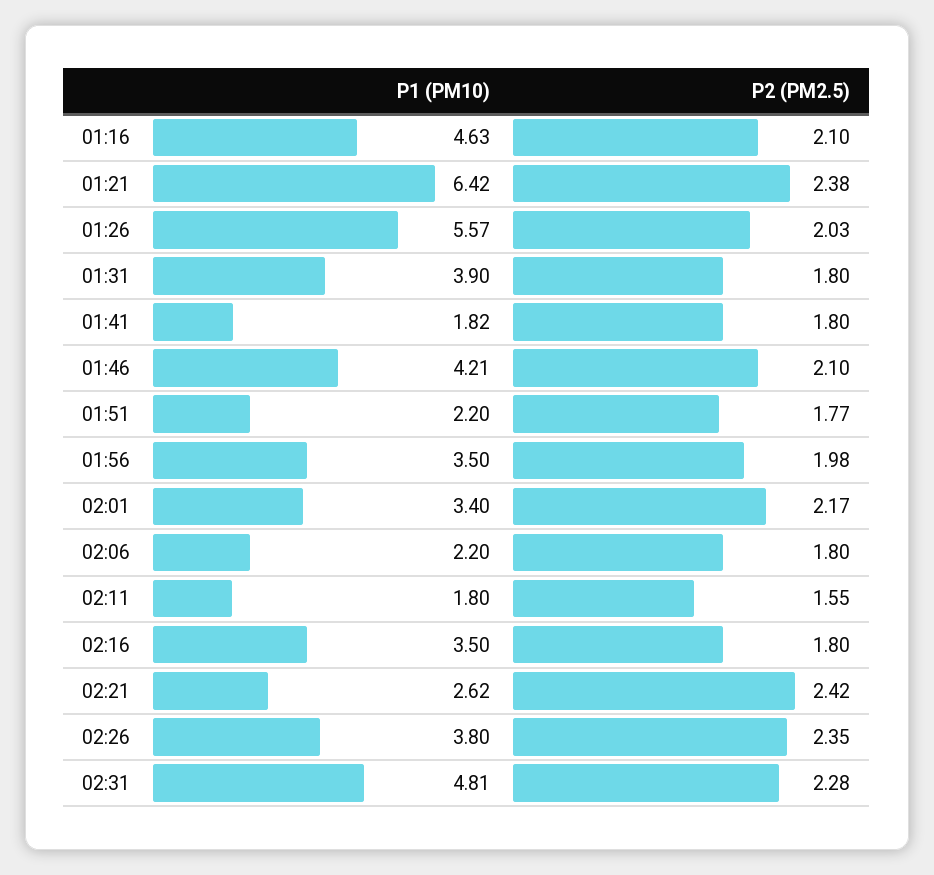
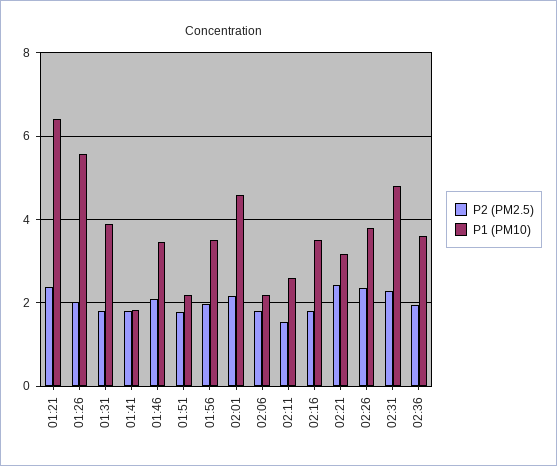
P1 (PM10), 01:16: 4.63 -> none
P2 (PM2.5), 01:16: 2.1 -> none
P1 (PM10), 01:46: 4.21 -> 3.4
P1 (PM10), 02:01: 3.4 -> 4.6
P1 (PM10), 02:11: 1.8 -> 2.6
P1 (PM10), 02:21: 2.62 -> 3.2
P2 (PM2.5), 02:36: none -> 2
P1 (PM10), 02:36: none -> 3.6

